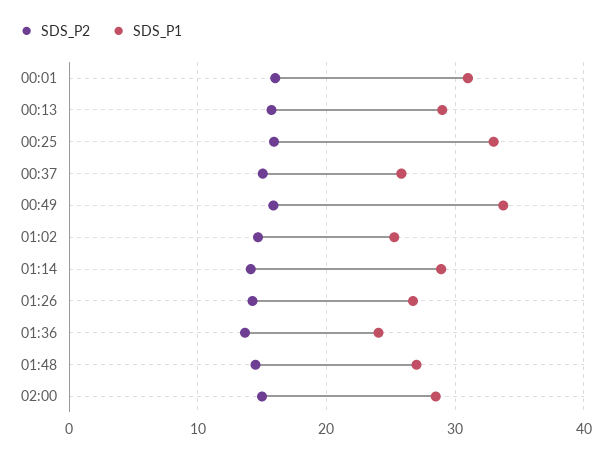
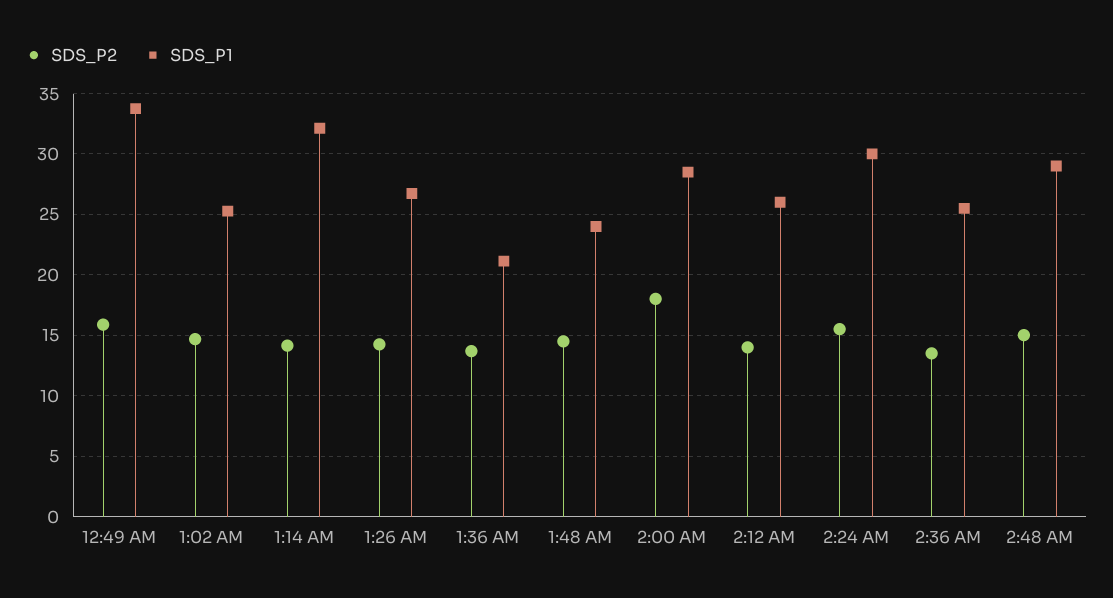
SDS_P2, 00:01: 16 -> none
SDS_P1, 00:01: 31 -> none
SDS_P2, 00:13: 16 -> none
SDS_P1, 00:13: 29 -> none
SDS_P2, 00:25: 16 -> none
SDS_P1, 00:25: 33 -> none
SDS_P2, 00:37: 15 -> none
SDS_P1, 00:37: 26 -> none
SDS_P1, 01:14: 29 -> 32
SDS_P1, 01:36: 24 -> 21
SDS_P1, 01:48: 27 -> 24
SDS_P2, 02:00: 15 -> 18
SDS_P2, 2:12 AM: none -> 14
SDS_P1, 2:12 AM: none -> 26
SDS_P2, 2:24 AM: none -> 15.5
SDS_P1, 2:24 AM: none -> 30
SDS_P2, 2:36 AM: none -> 13.5
SDS_P1, 2:36 AM: none -> 25.5
SDS_P2, 2:48 AM: none -> 15
SDS_P1, 2:48 AM: none -> 29

